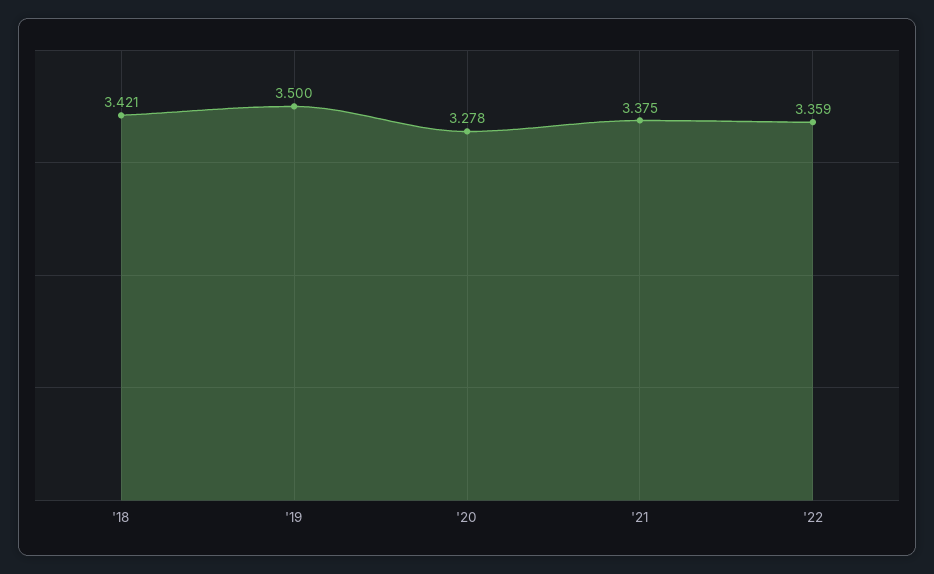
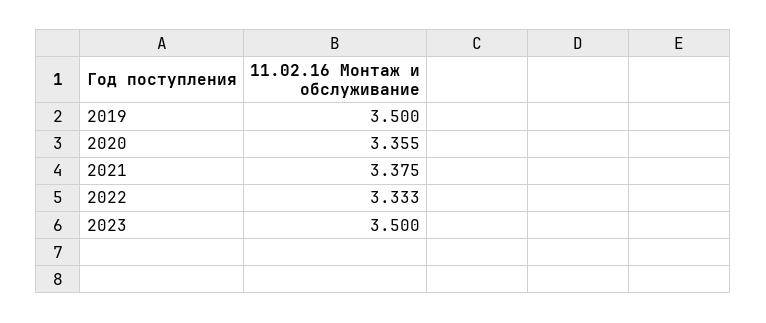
'18: 3.421 -> none
'20: 3.278 -> 3.355
'22: 3.359 -> 3.333
2023: none -> 3.5

